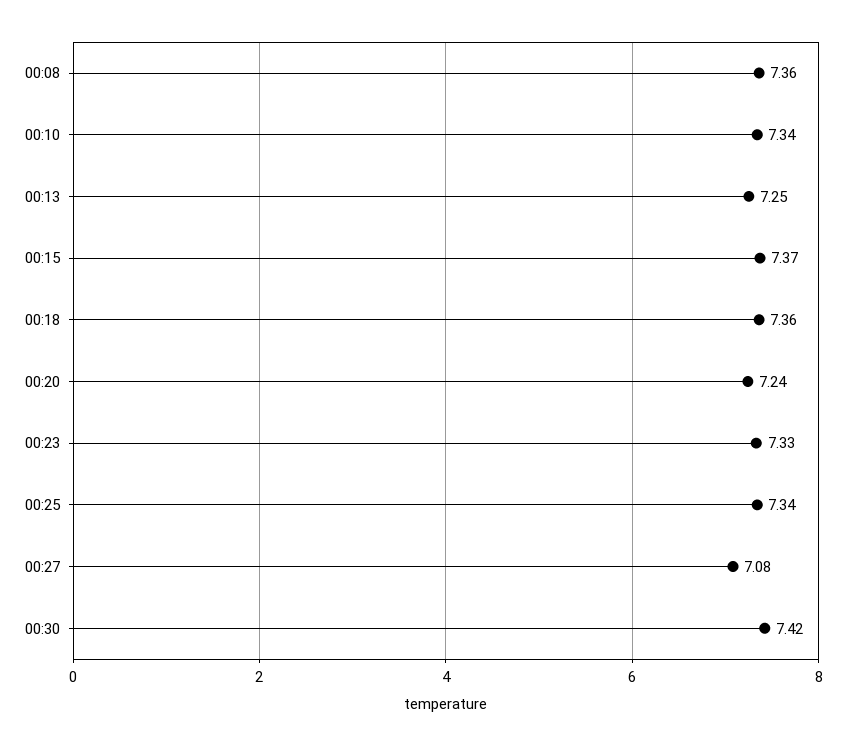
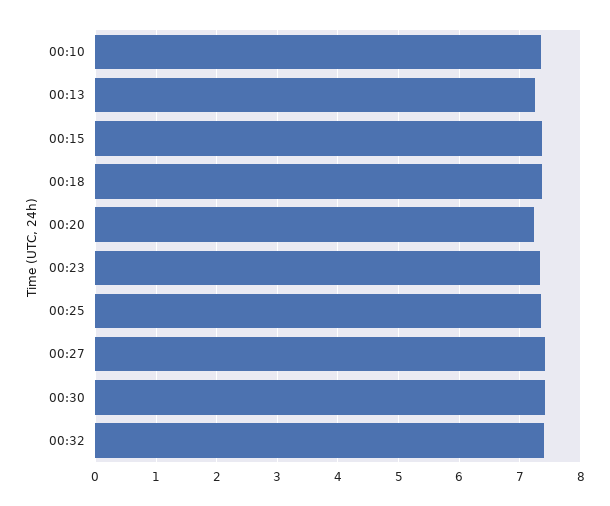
00:08: 7.36 -> none
00:27: 7.08 -> 7.4
00:32: none -> 7.4

